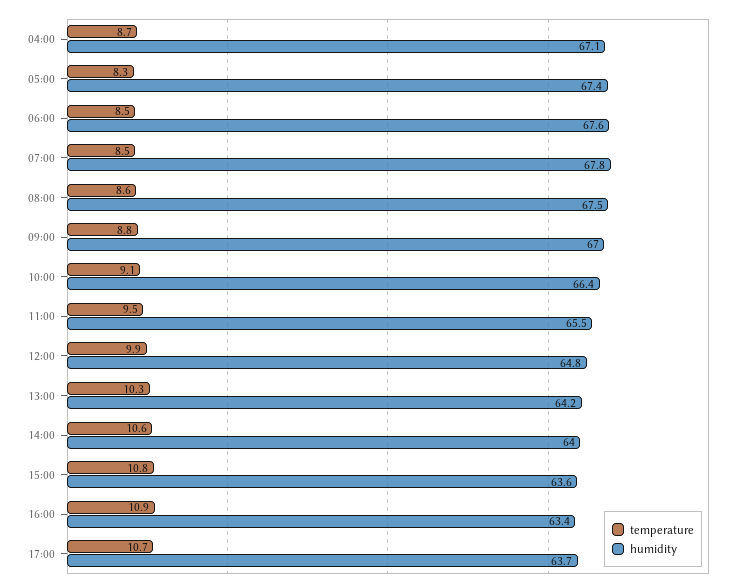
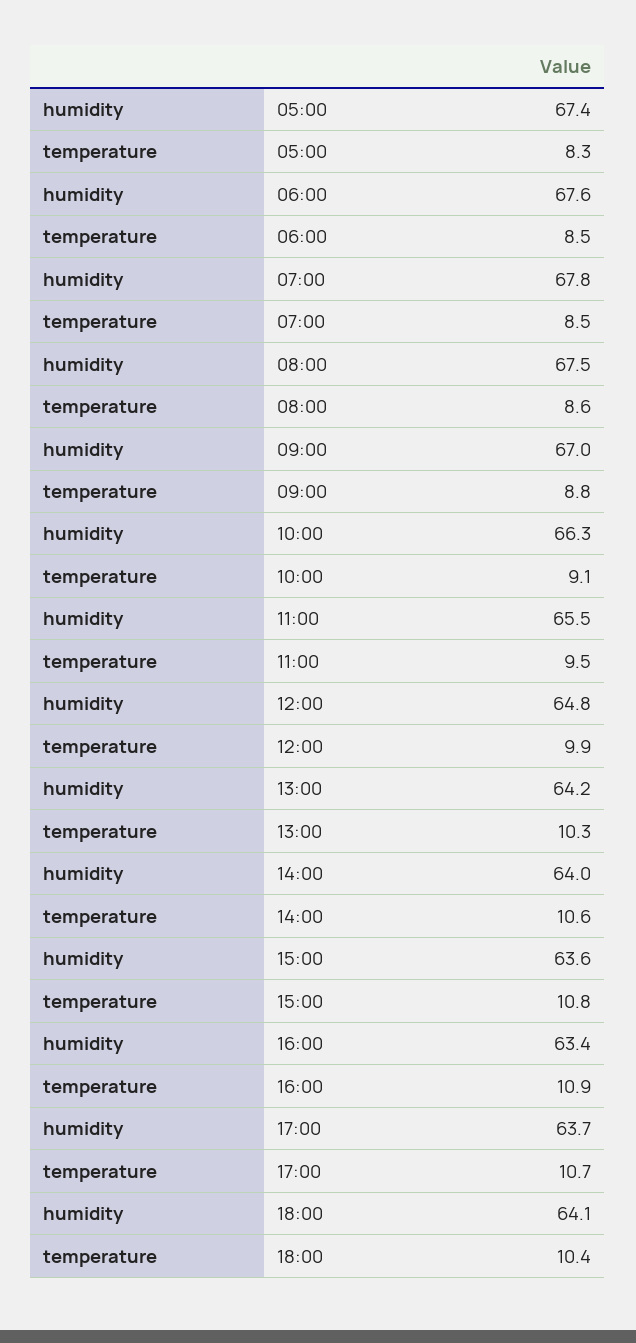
temperature, 04:00: 8.7 -> none
humidity, 04:00: 67.1 -> none
humidity, 10:00: 66.4 -> 66.3
humidity, 18:00: none -> 64.1
temperature, 18:00: none -> 10.4

